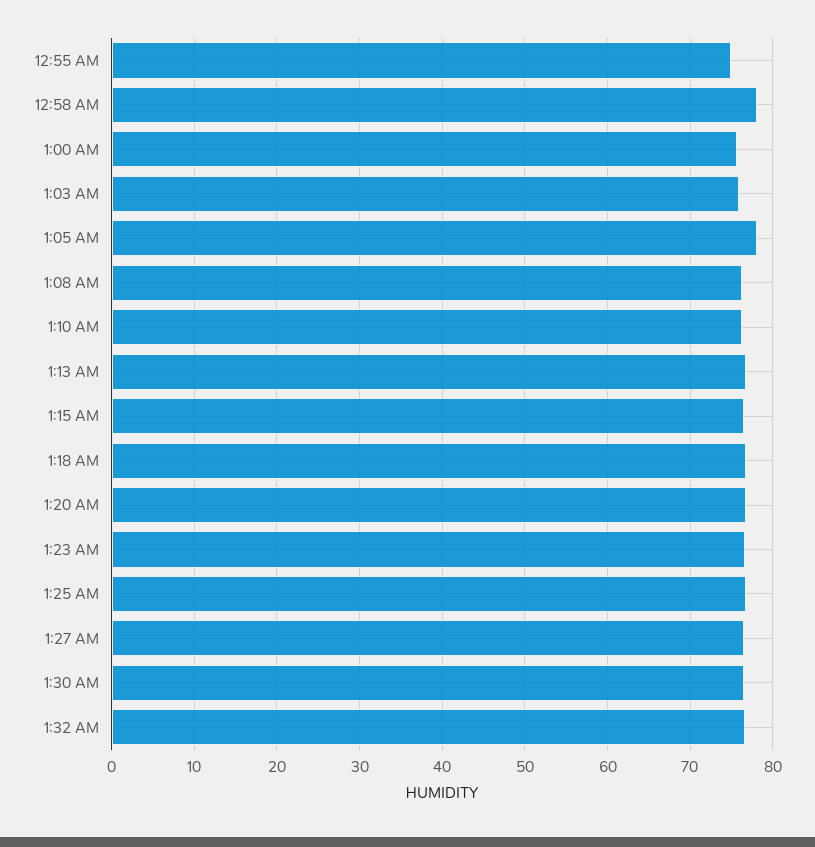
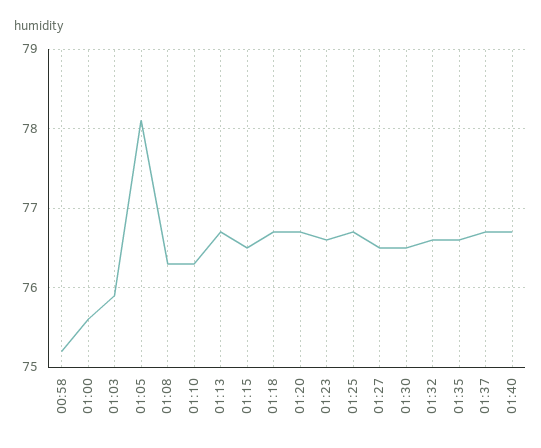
12:55 AM: 75 -> none
12:58 AM: 78 -> 75.2
01:35: none -> 76.6
01:37: none -> 76.7
01:40: none -> 76.7

